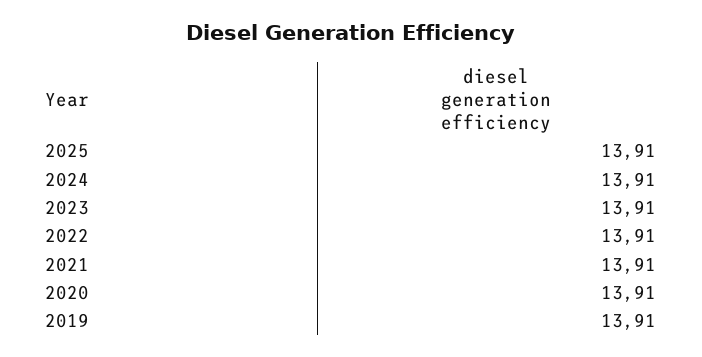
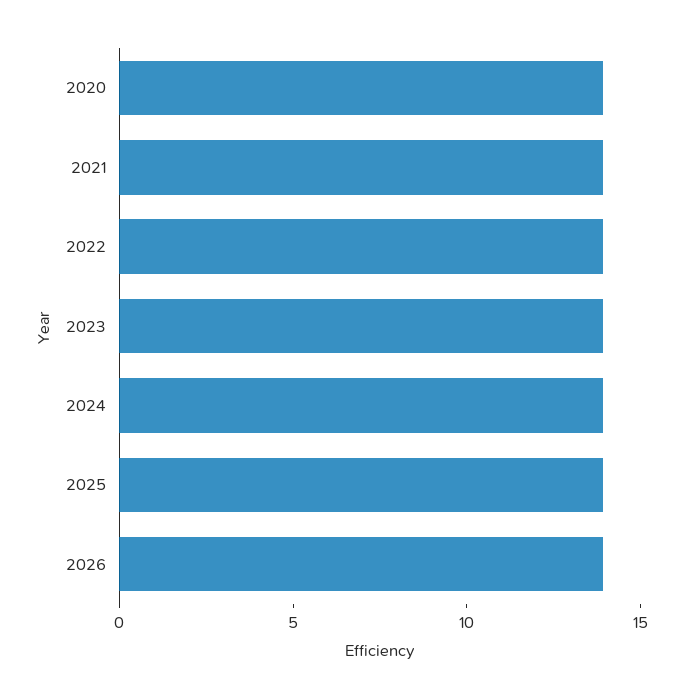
2019: 13.91 -> none
2026: none -> 14

